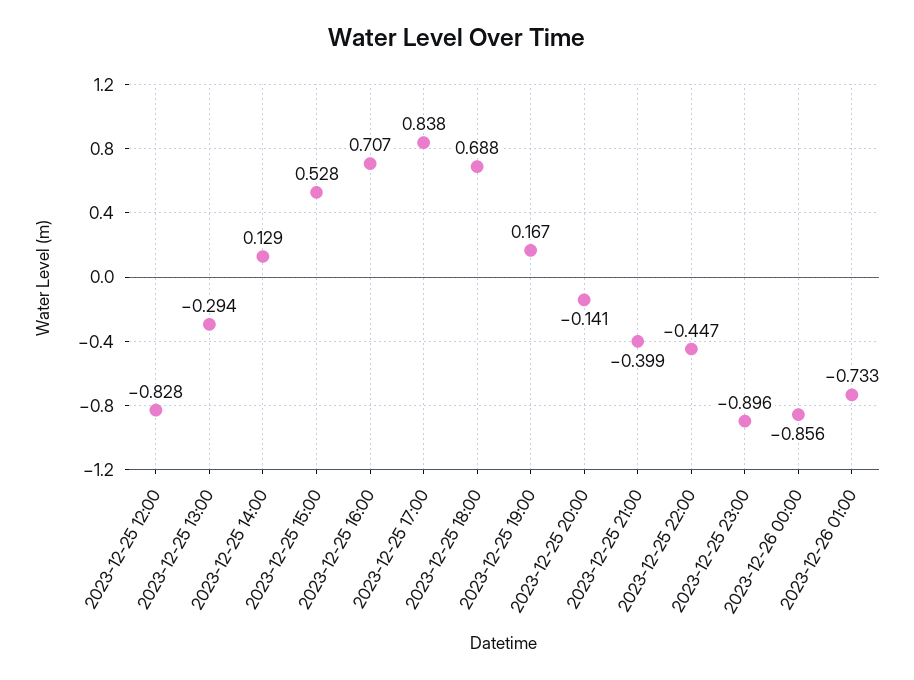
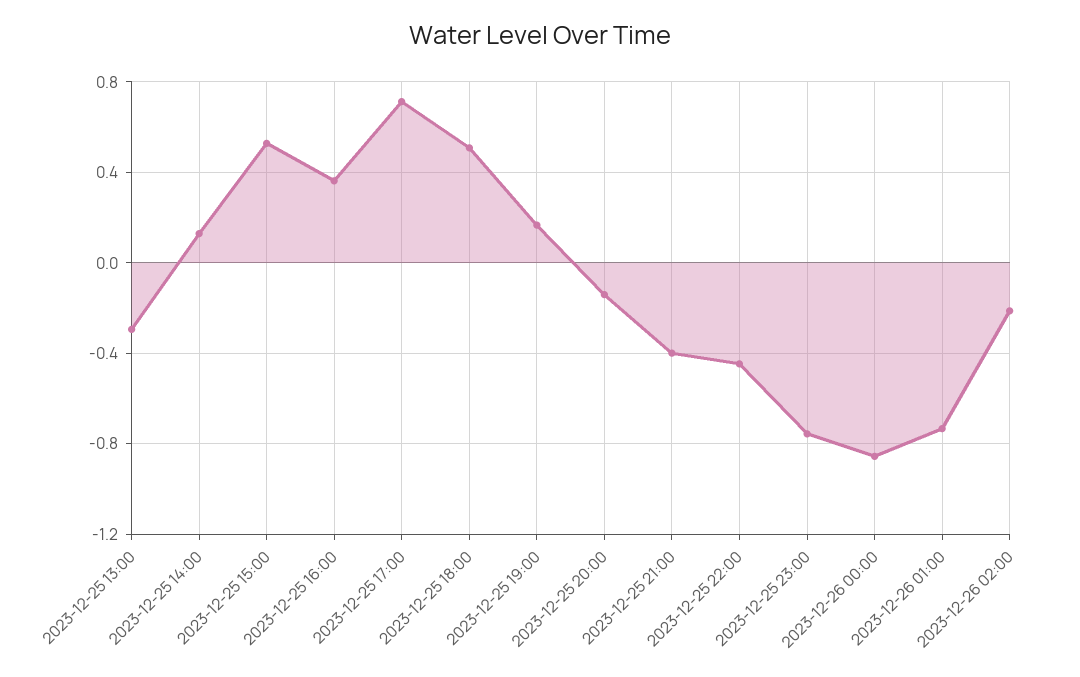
2023-12-25 12:00: -0.828 -> none
2023-12-25 16:00: 0.707 -> 0.35
2023-12-25 17:00: 0.838 -> 0.7
2023-12-25 18:00: 0.688 -> 0.5
2023-12-25 23:00: -0.896 -> -0.75
2023-12-26 02:00: none -> -0.2

